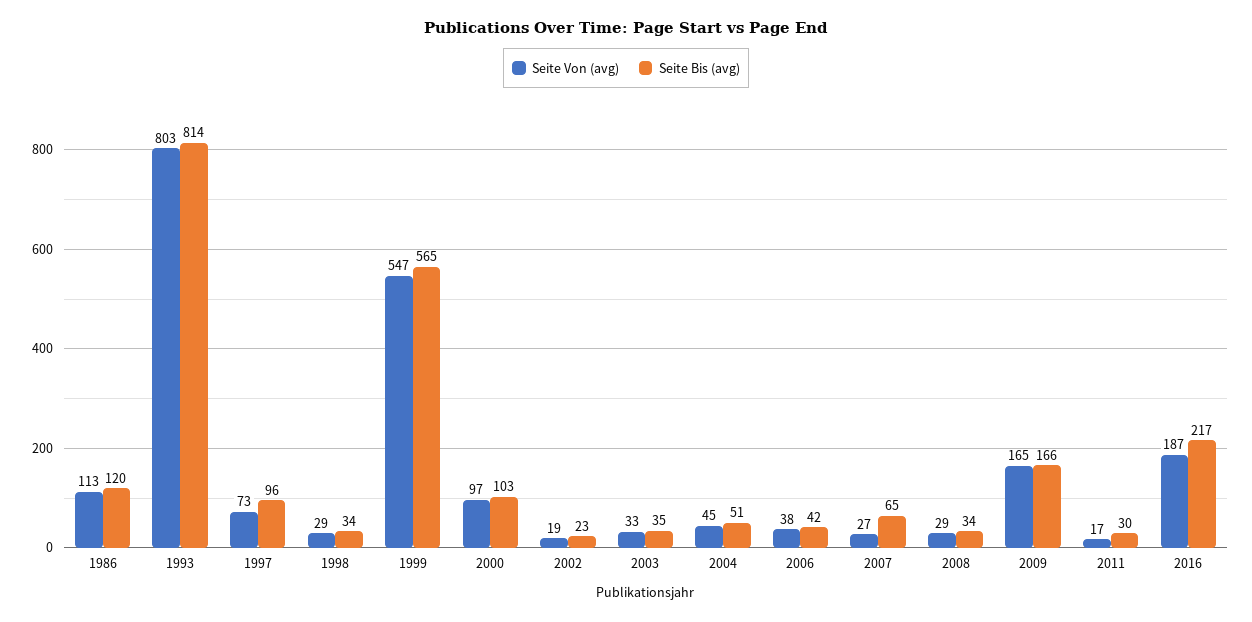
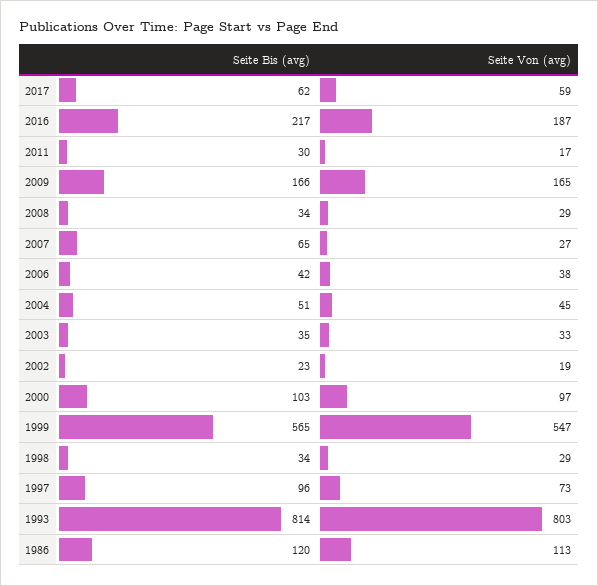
Seite Bis (avg), 2017: none -> 62
Seite Von (avg), 2017: none -> 59

